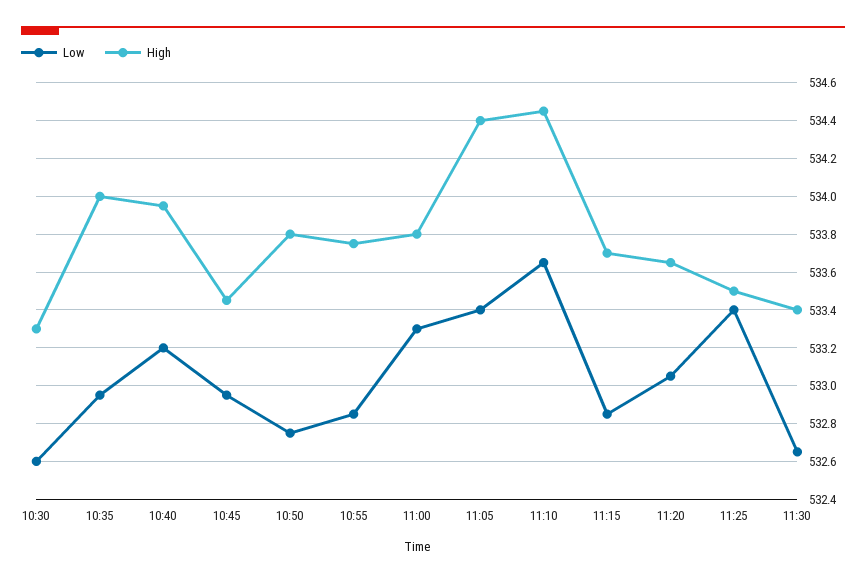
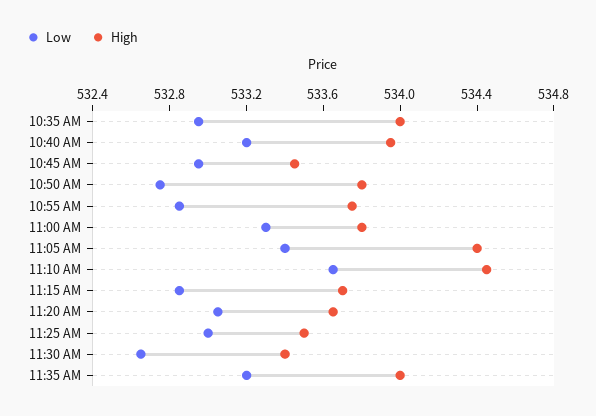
Low, 10:30: 532.6 -> none
High, 10:30: 533.3 -> none
Low, 11:25: 533.4 -> 533
Low, 11:35 AM: none -> 533.2
High, 11:35 AM: none -> 534

